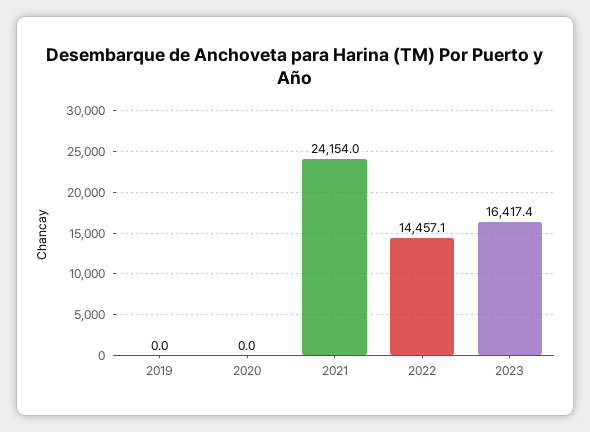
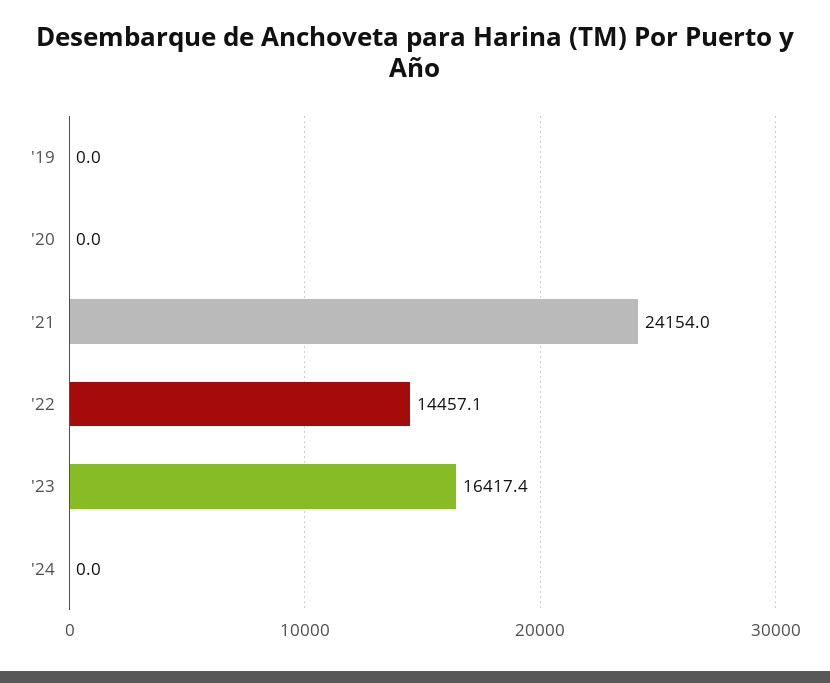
'24: none -> 0

